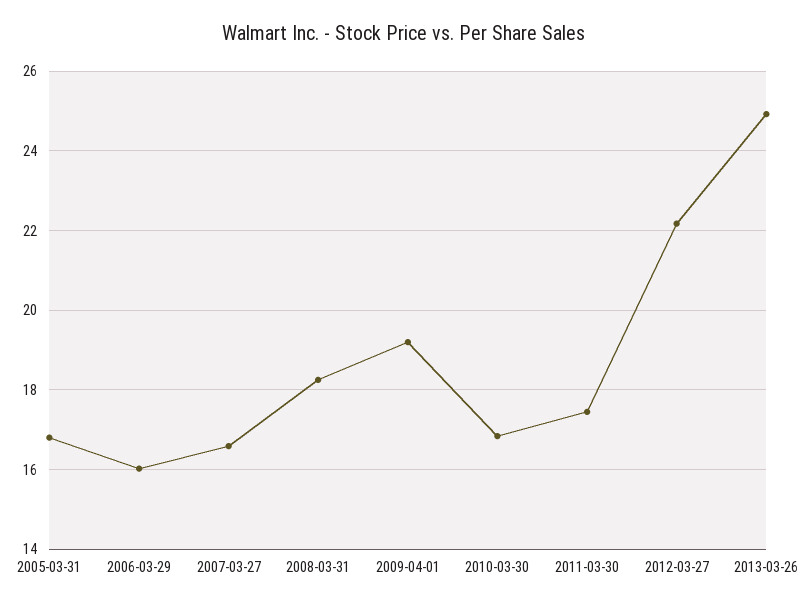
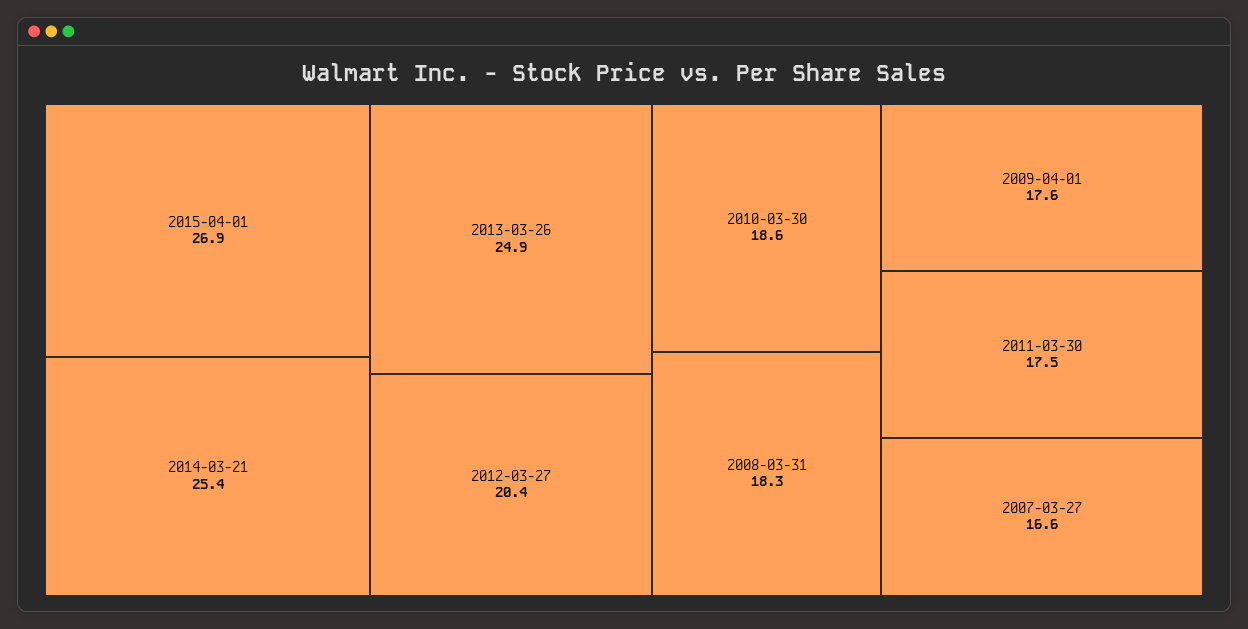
2005-03-31: 16.8 -> none
2006-03-29: 16 -> none
2009-04-01: 19.2 -> 17.6
2010-03-30: 16.8 -> 18.6
2012-03-27: 22.2 -> 20.4
2015-04-01: none -> 26.9
2014-03-21: none -> 25.4

